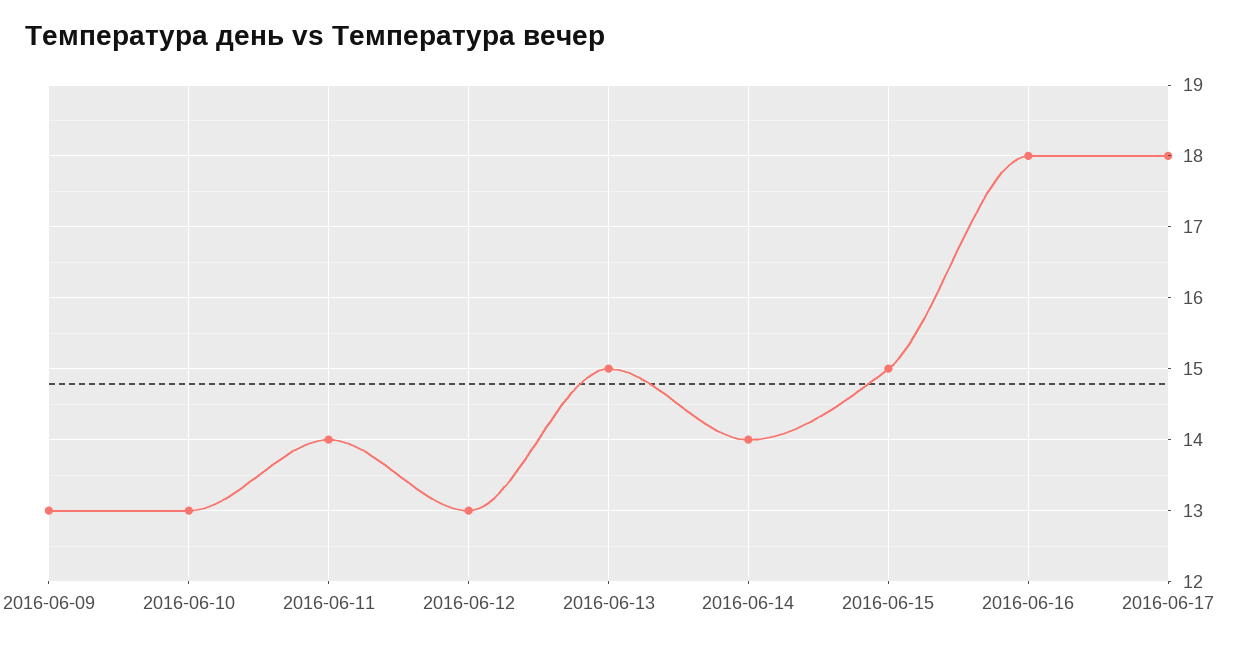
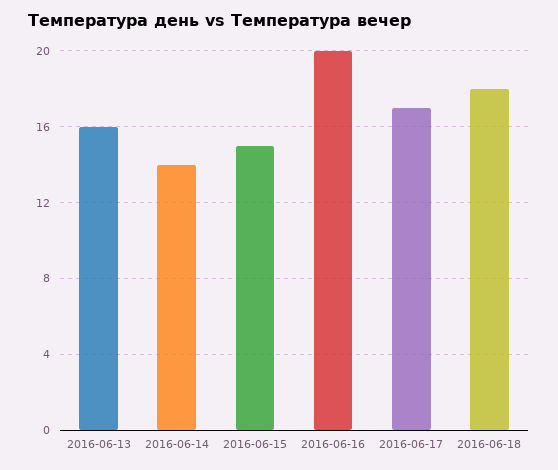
2016-06-09: 13 -> none
2016-06-10: 13 -> none
2016-06-11: 14 -> none
2016-06-12: 13 -> none
2016-06-13: 15 -> 16
2016-06-16: 18 -> 20
2016-06-17: 18 -> 17
2016-06-18: none -> 18

